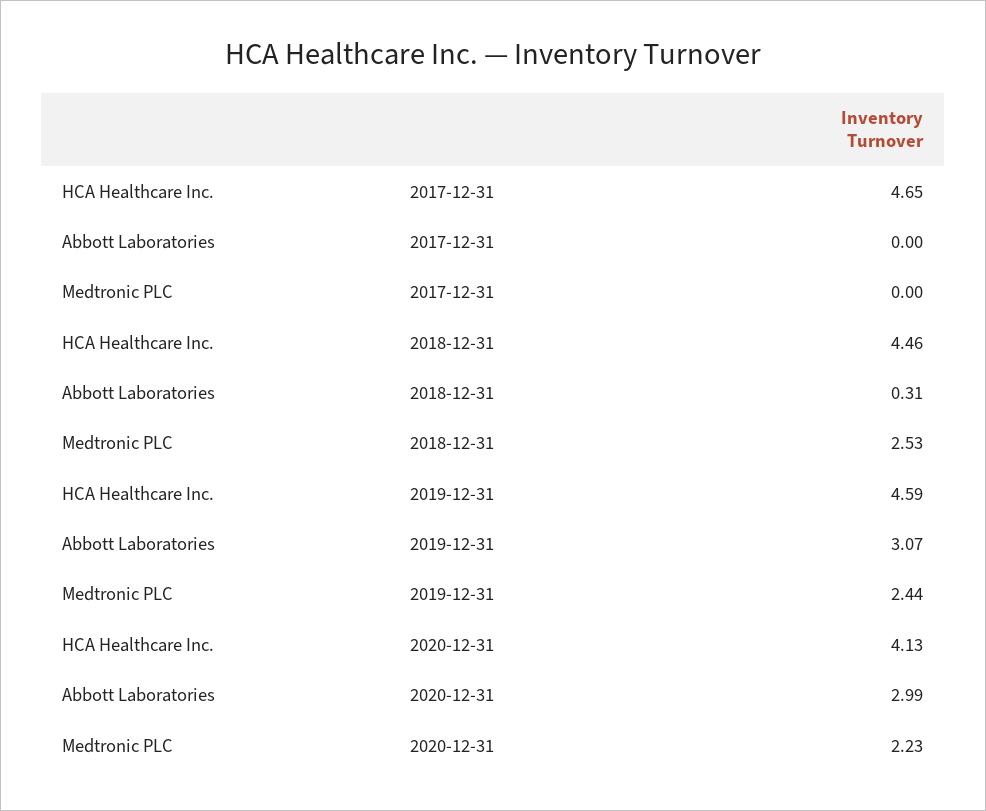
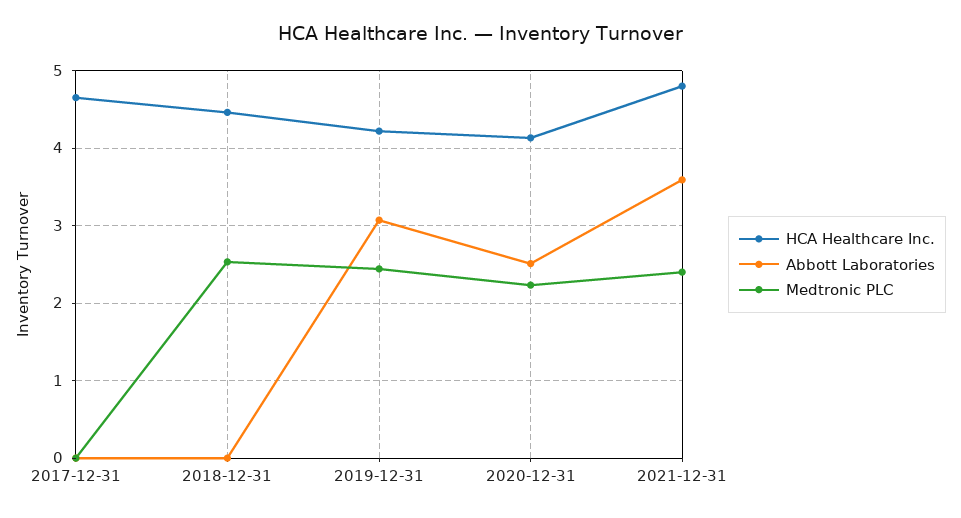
Abbott Laboratories, 2018-12-31: 0.31 -> 0
HCA Healthcare Inc., 2019-12-31: 4.59 -> 4.2
Abbott Laboratories, 2020-12-31: 2.99 -> 2.5
HCA Healthcare Inc., 2021-12-31: none -> 4.8
Abbott Laboratories, 2021-12-31: none -> 3.6
Medtronic PLC, 2021-12-31: none -> 2.4

